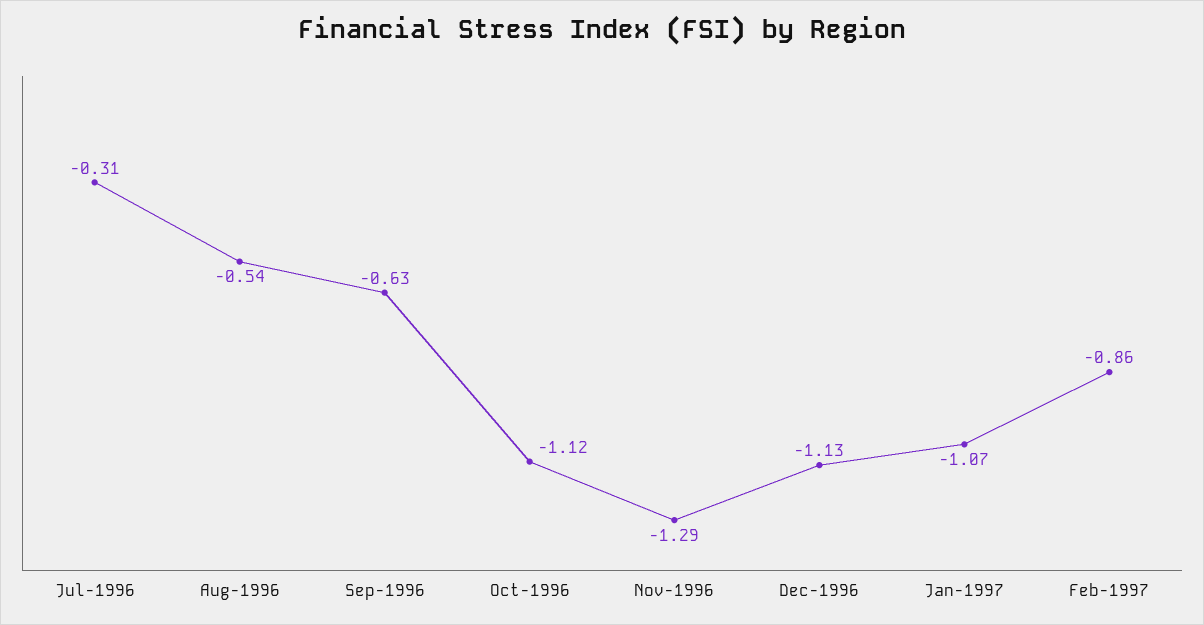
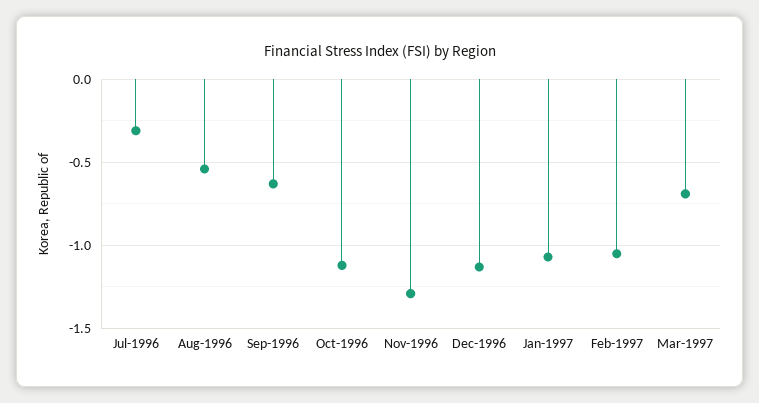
Feb-1997: -0.86 -> -1.05
Mar-1997: none -> -0.7

